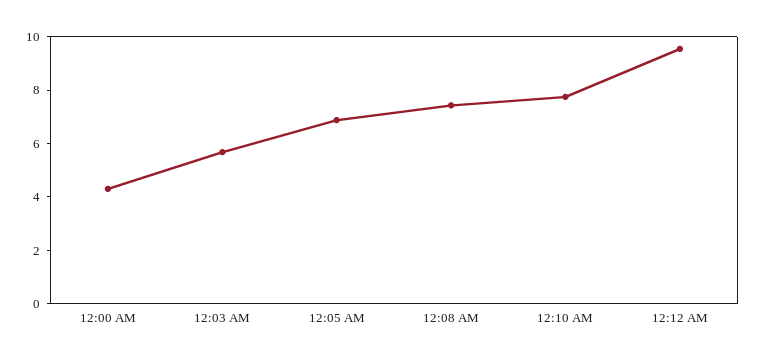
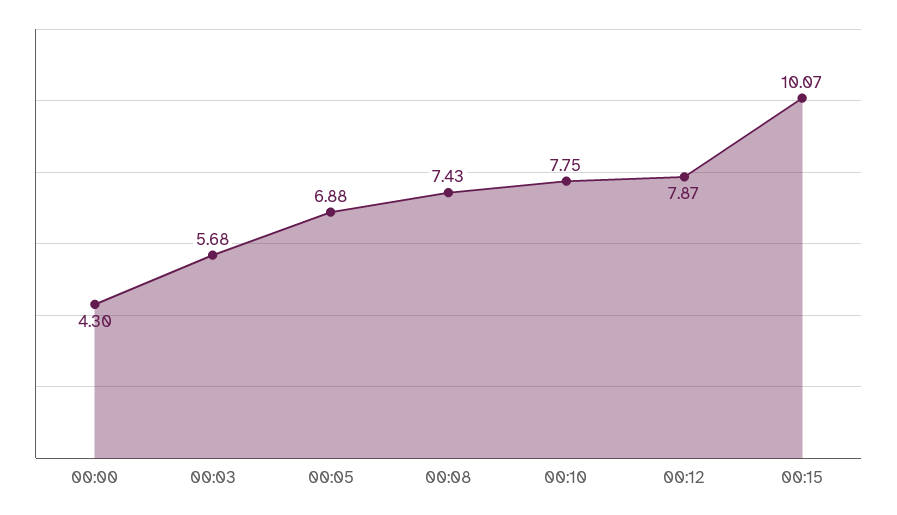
12:12 AM: 9.5 -> 7.87
00:15: none -> 10.07

